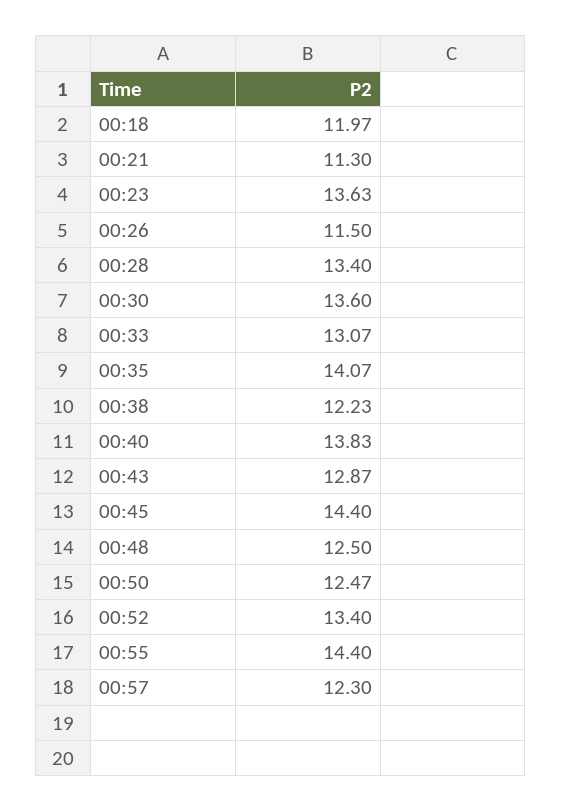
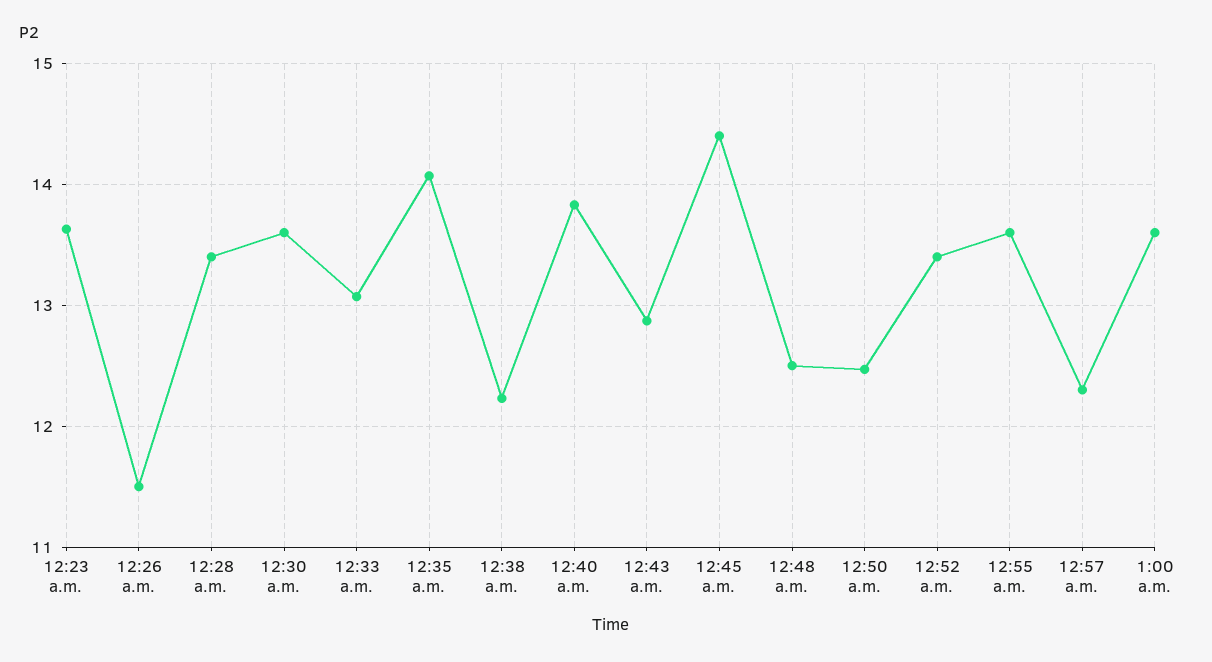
00:18: 11.97 -> none
00:21: 11.3 -> none
00:55: 14.4 -> 13.6
1:00 a.m.: none -> 13.6

